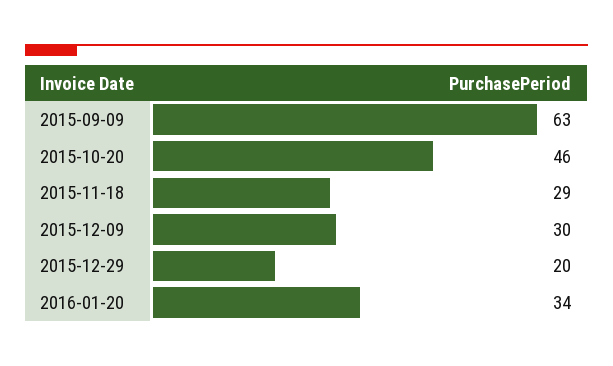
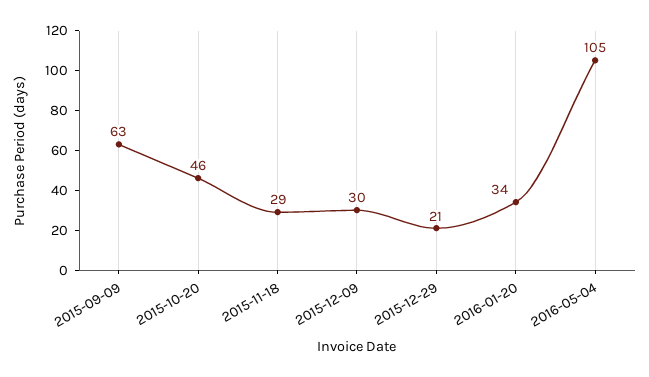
2015-12-29: 20 -> 21
2016-05-04: none -> 105

